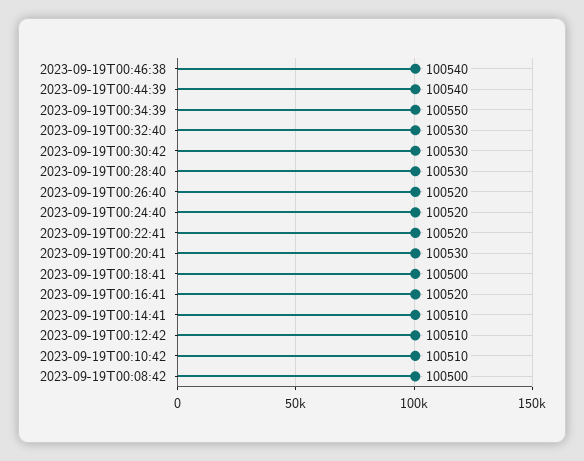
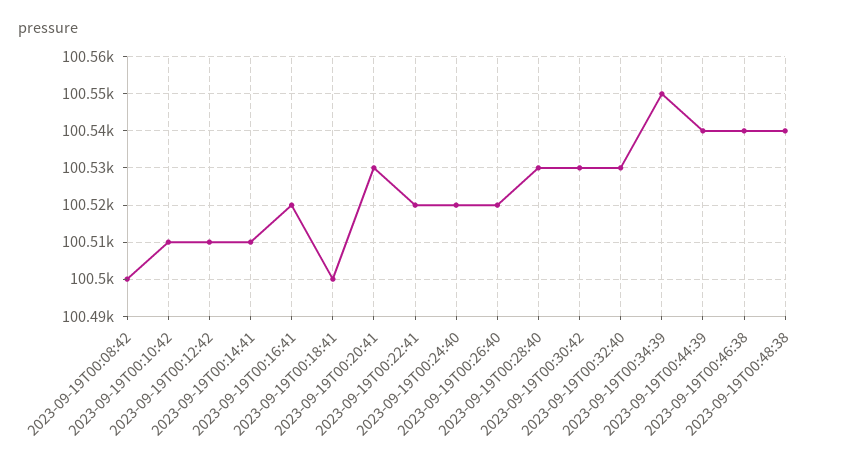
2023-09-19T00:48:38: none -> 100540

